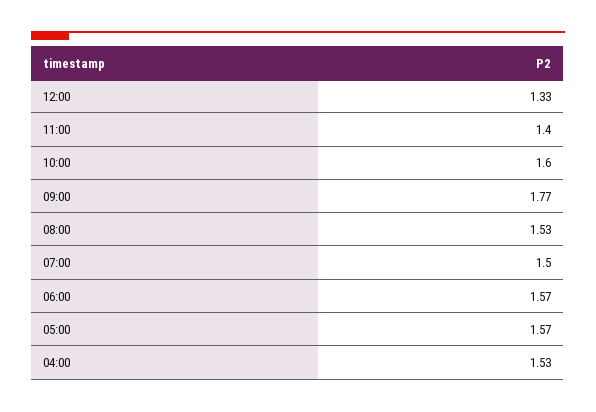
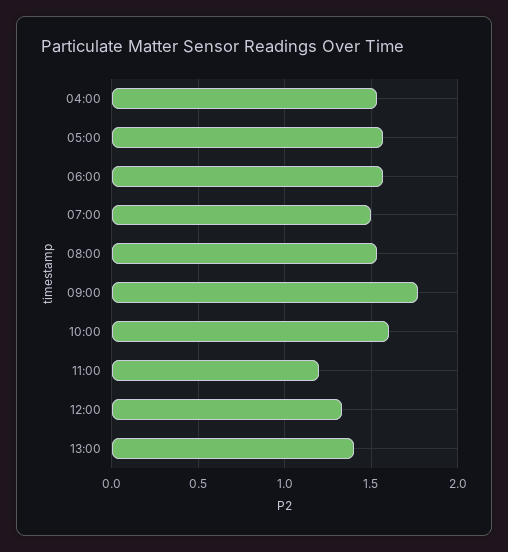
11:00: 1.4 -> 1.2
13:00: none -> 1.4

